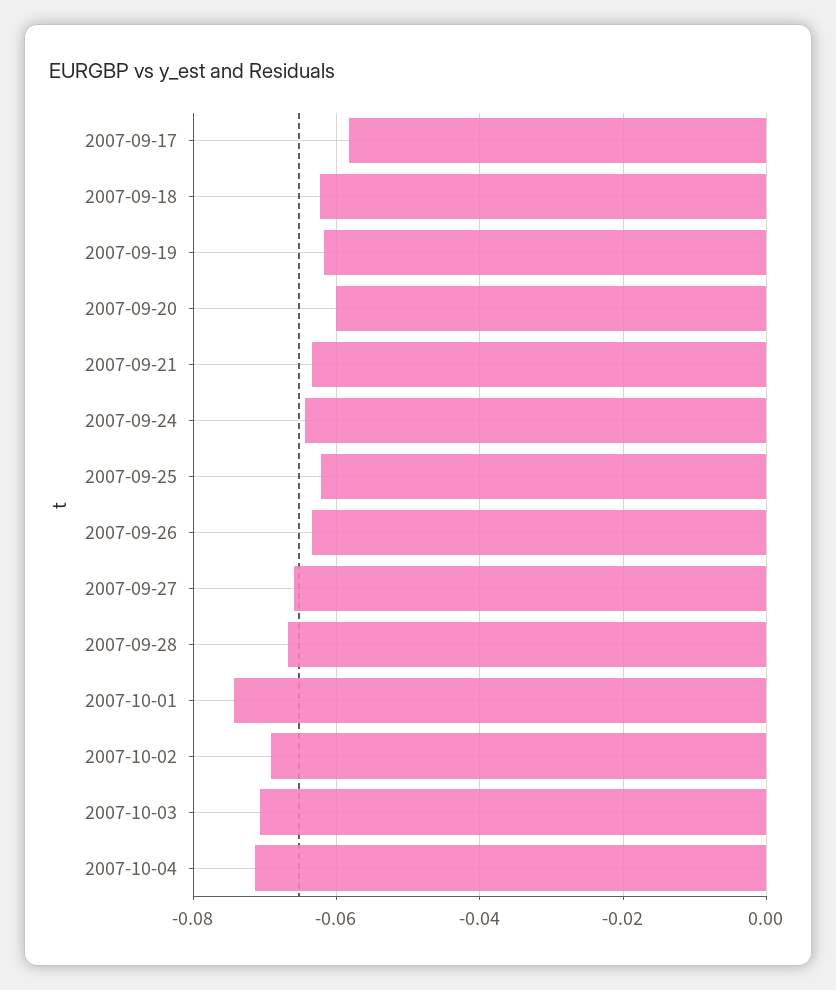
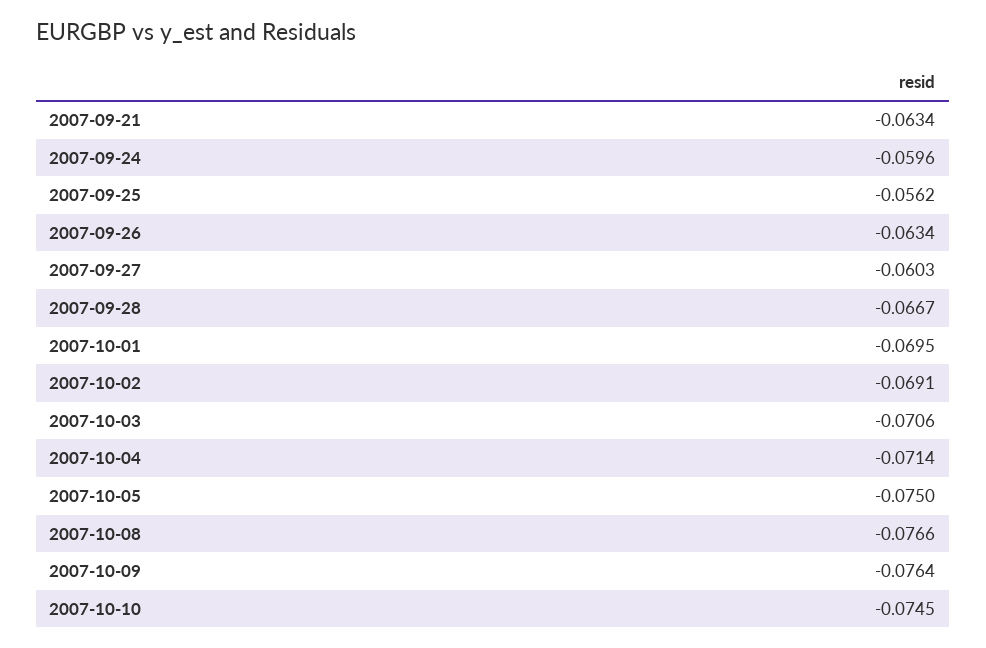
2007-09-17: -0.058 -> none
2007-09-18: -0.062 -> none
2007-09-19: -0.062 -> none
2007-09-20: -0.06 -> none
2007-09-24: -0.064 -> -0.0596
2007-09-25: -0.062 -> -0.0562
2007-09-27: -0.066 -> -0.0603
2007-10-01: -0.074 -> -0.0695
2007-10-05: none -> -0.075
2007-10-08: none -> -0.0766
2007-10-09: none -> -0.0764
2007-10-10: none -> -0.0745

